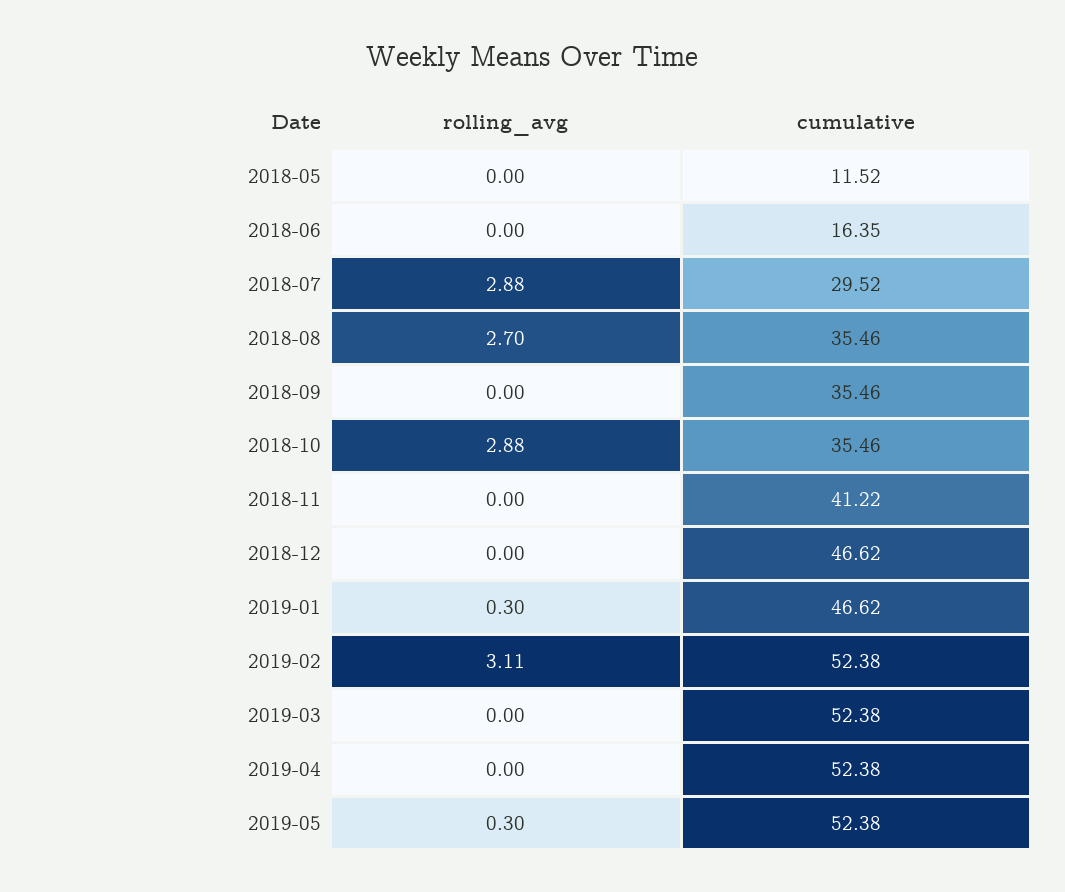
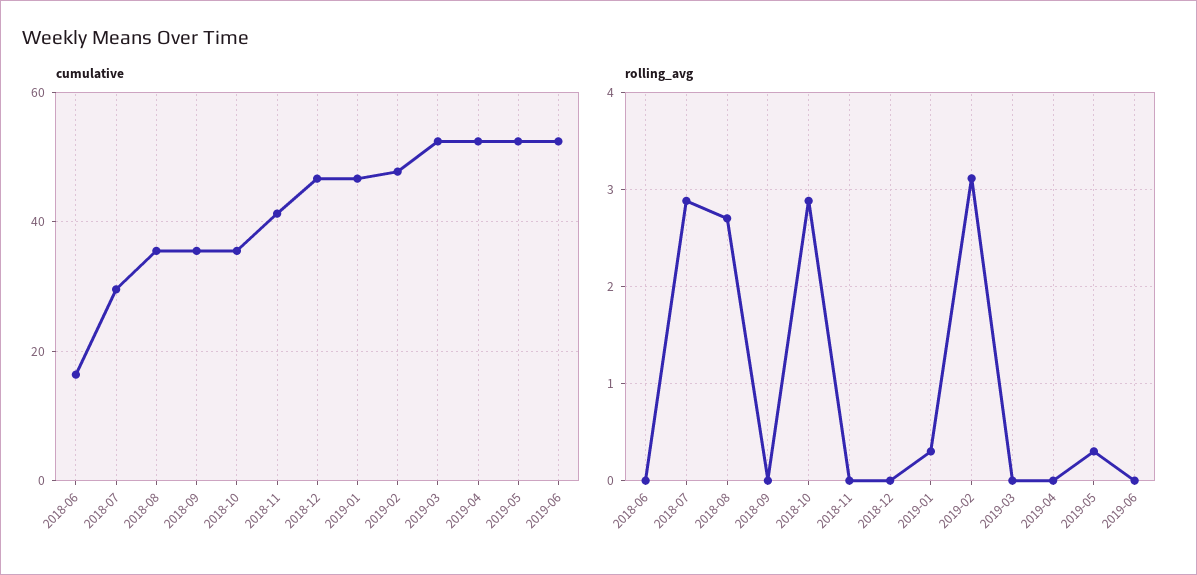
rolling_avg, 2018-05: 0 -> none
cumulative, 2018-05: 11.52 -> none
cumulative, 2019-02: 52.38 -> 48
cumulative, 2019-06: none -> 52
rolling_avg, 2019-06: none -> 0

